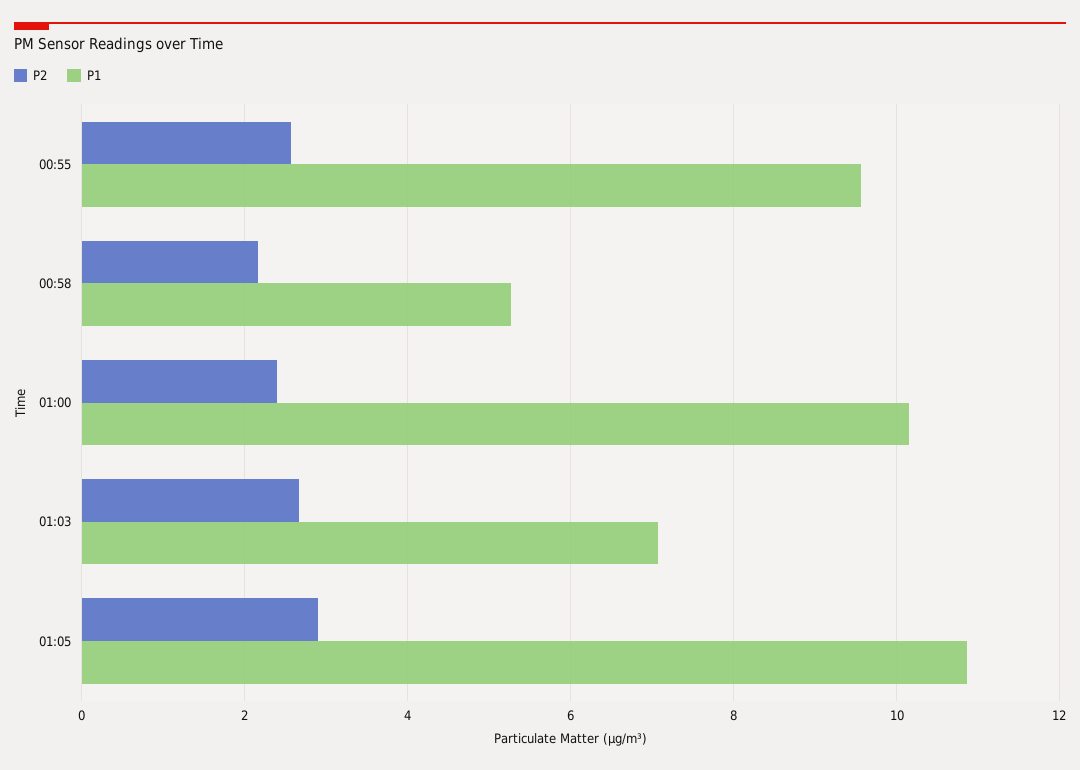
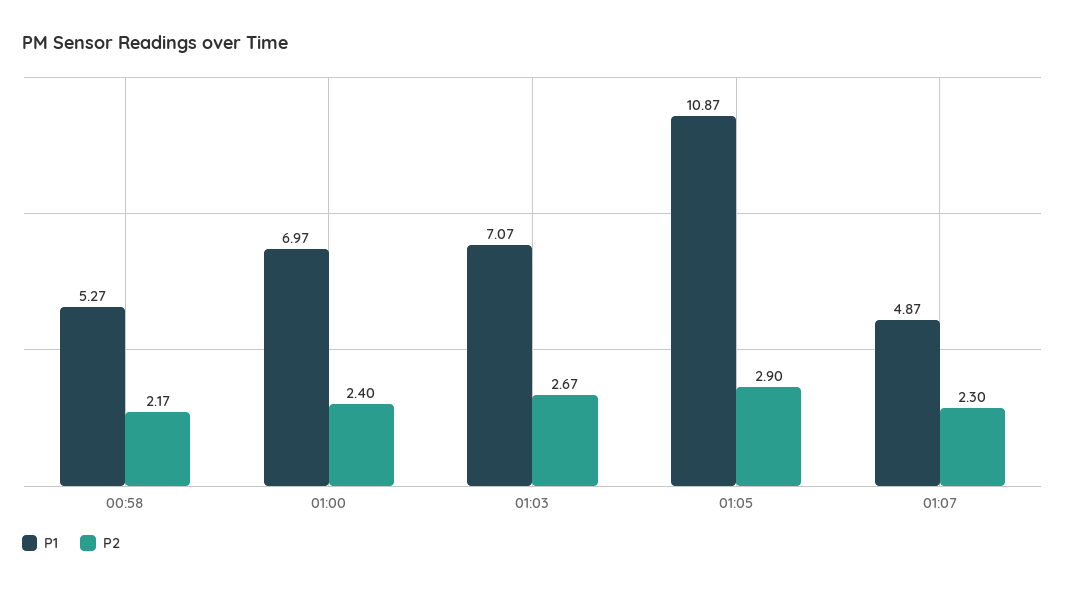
P2, 00:55: 2.6 -> none
P1, 00:55: 9.6 -> none
P1, 01:00: 10.2 -> 6.97
P1, 01:07: none -> 4.87
P2, 01:07: none -> 2.3

